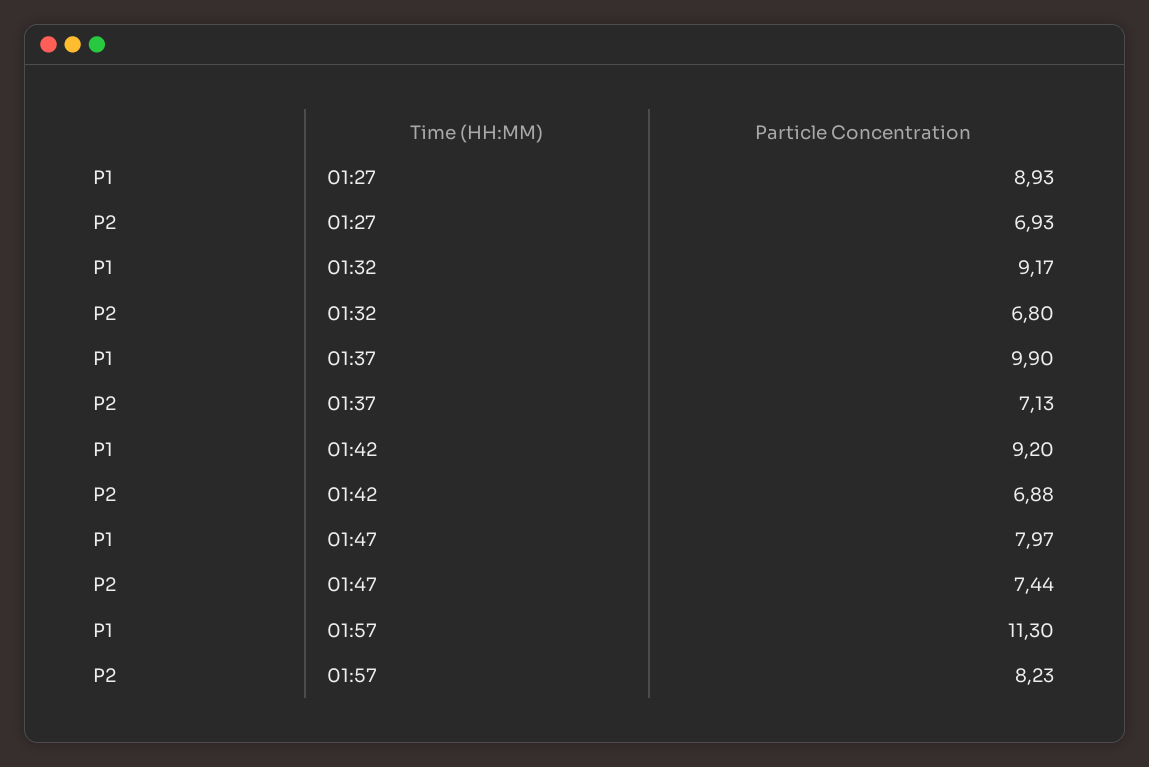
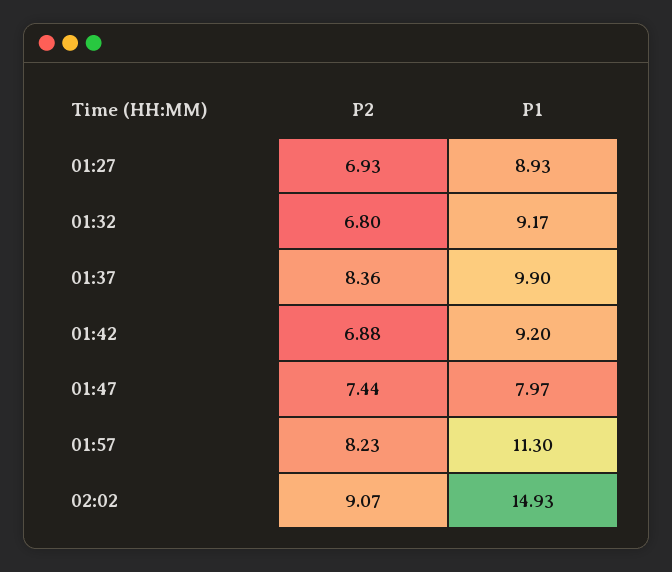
P2, 01:37: 7.13 -> 8.36
P2, 02:02: none -> 9.07
P1, 02:02: none -> 14.93

